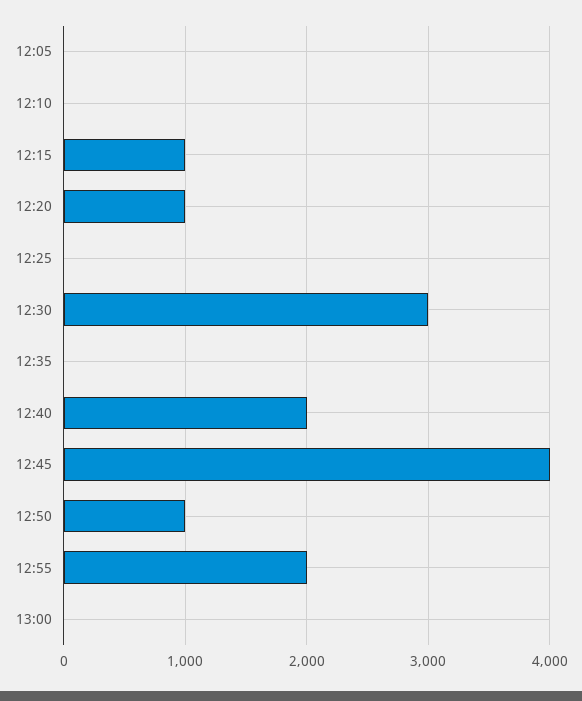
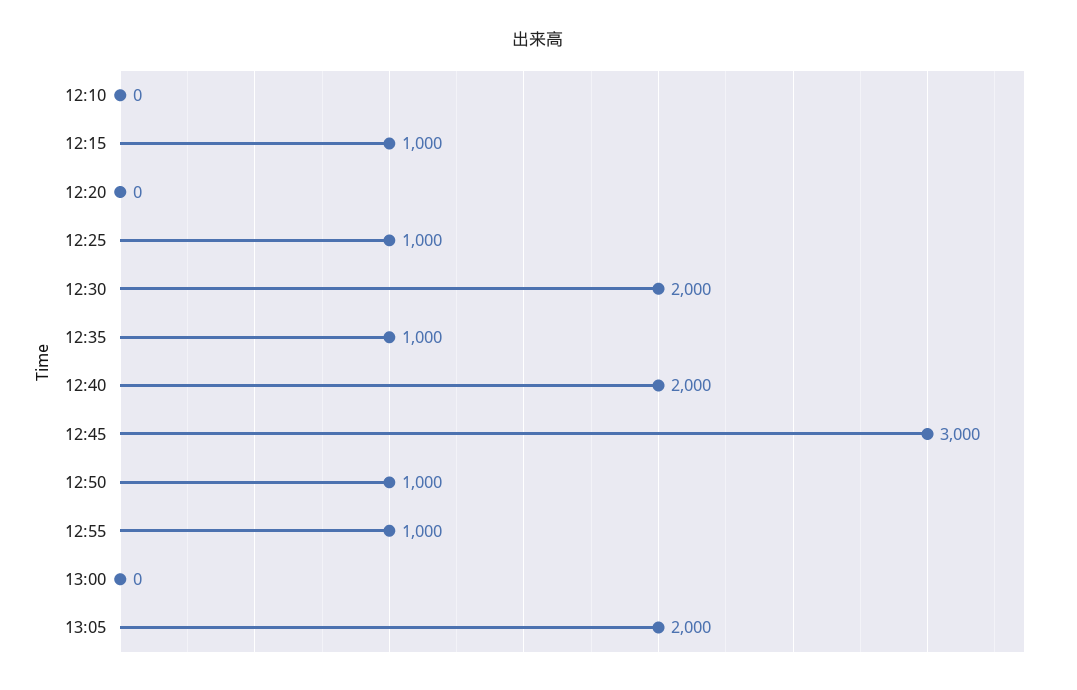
12:05: 0 -> none
12:20: 1000 -> 0
12:25: 0 -> 1000
12:30: 3000 -> 2000
12:35: 0 -> 1000
12:45: 4000 -> 3000
12:55: 2000 -> 1000
13:05: none -> 2000

